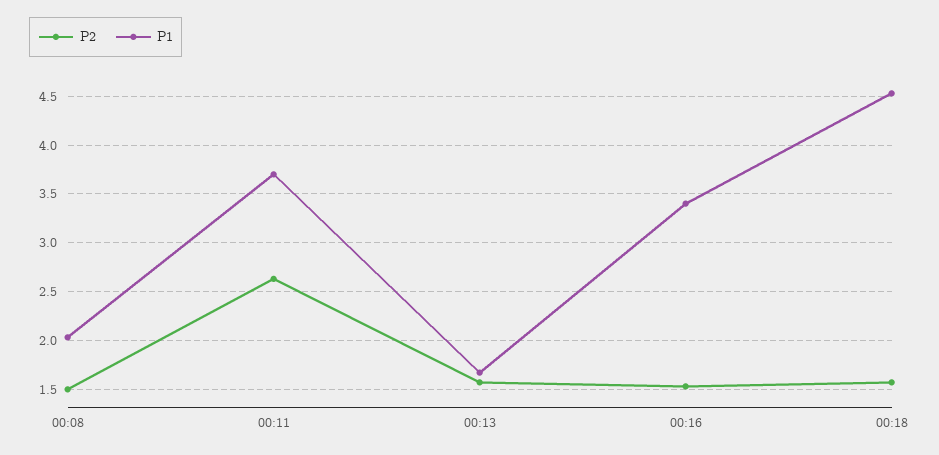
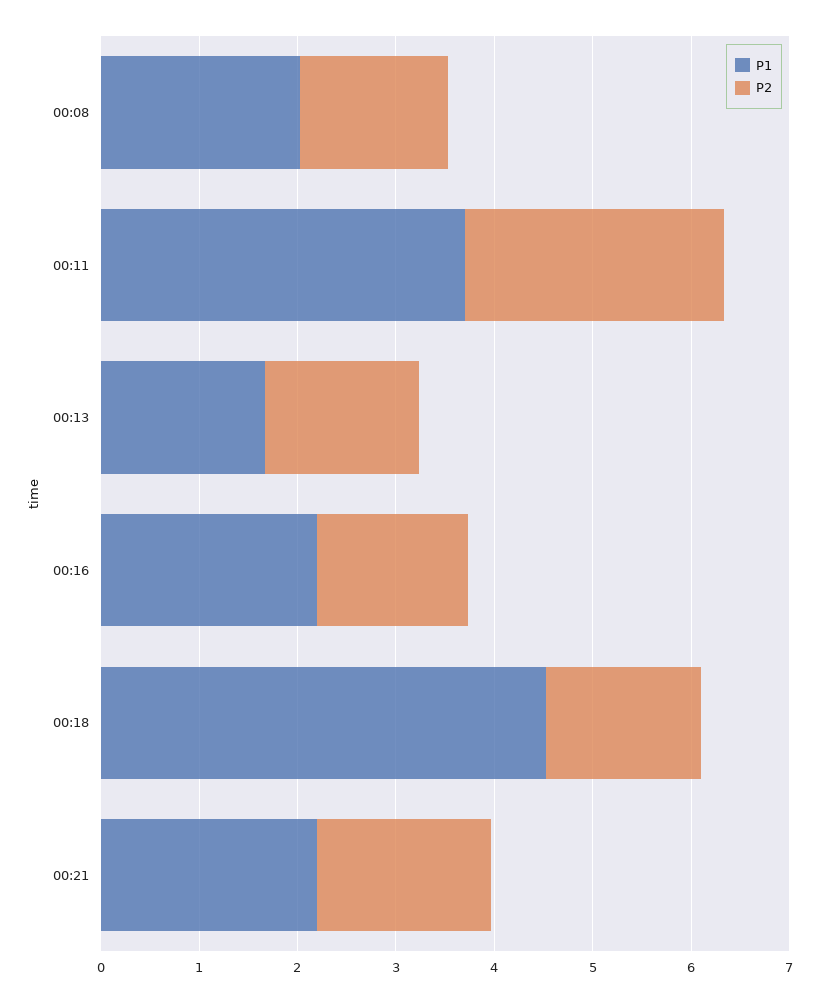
P1, 00:16: 3.4 -> 2.2
P1, 00:21: none -> 2.2
P2, 00:21: none -> 1.8

